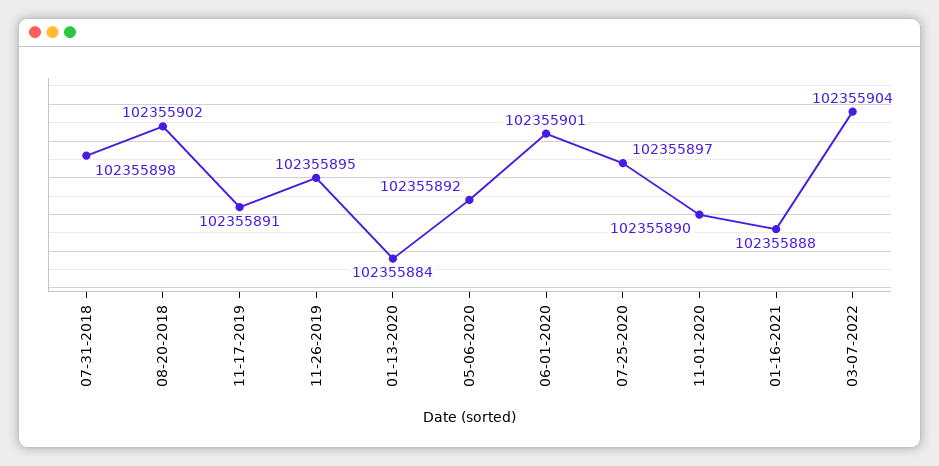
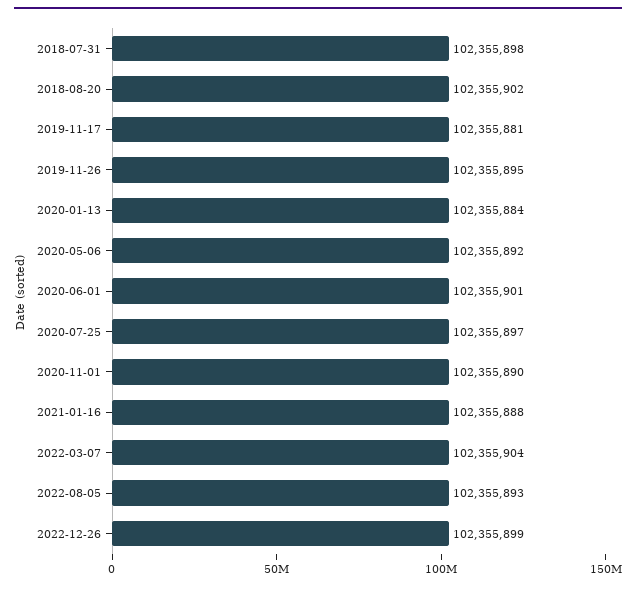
11-17-2019: 102355891 -> 102355881
2022-08-05: none -> 102355893
2022-12-26: none -> 102355899

